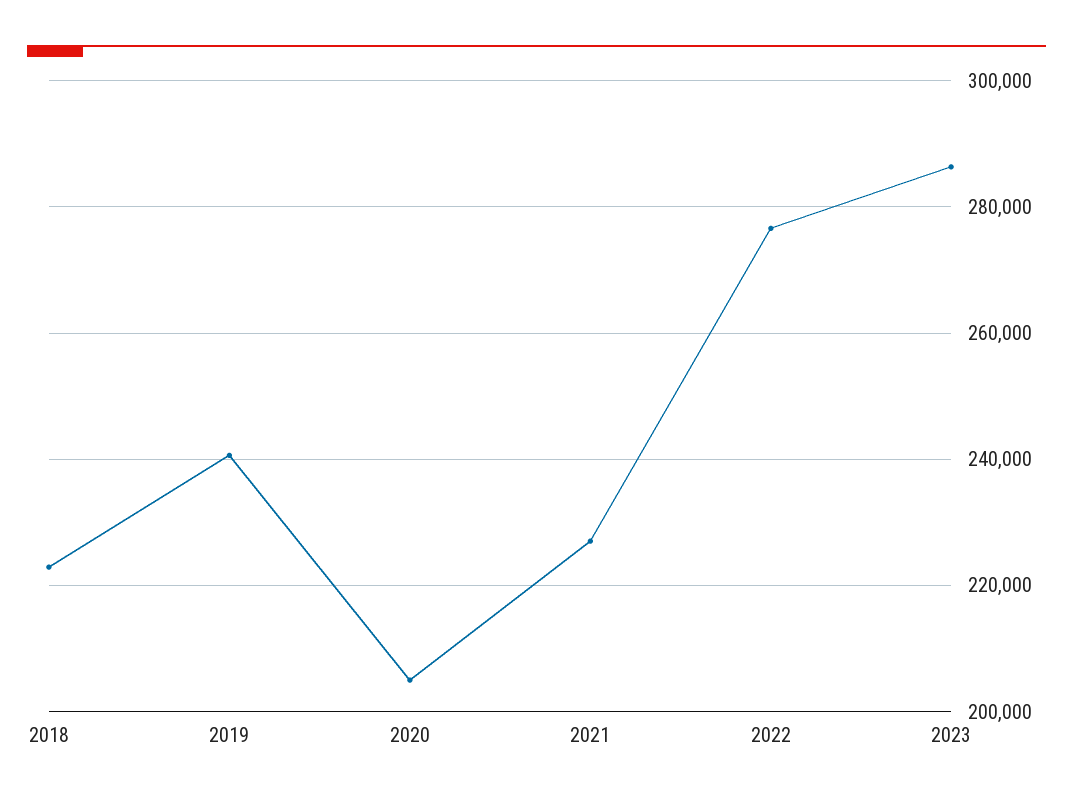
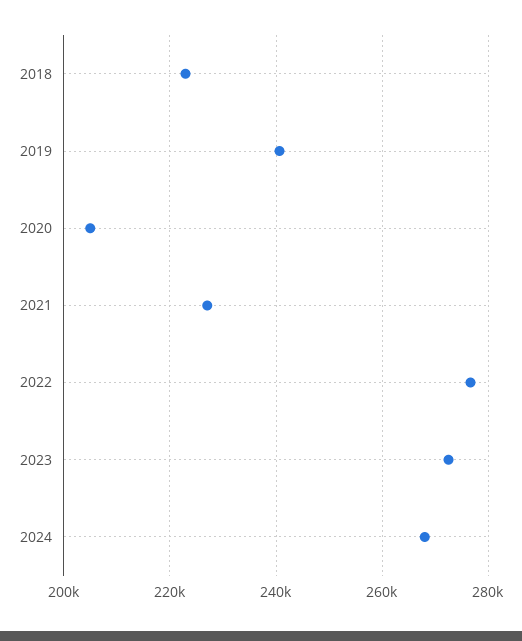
2023: 286000 -> 272000
2024: none -> 268000

